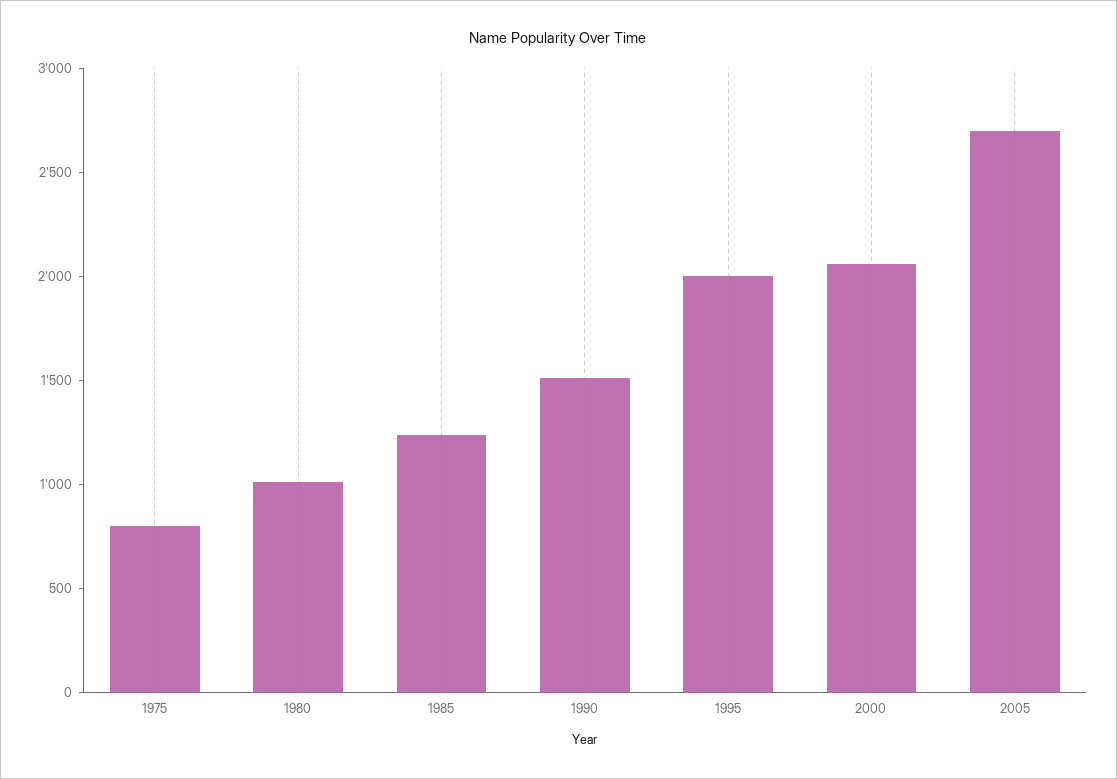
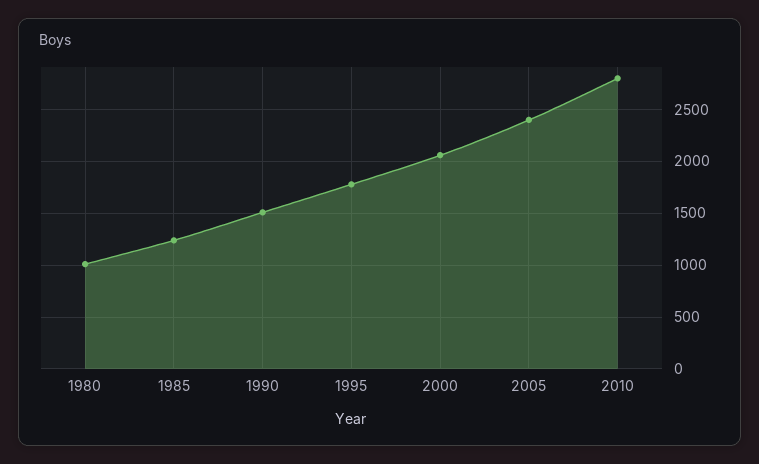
1975: 800 -> none
1995: 2000 -> 1800
2005: 2700 -> 2400
2010: none -> 2800

